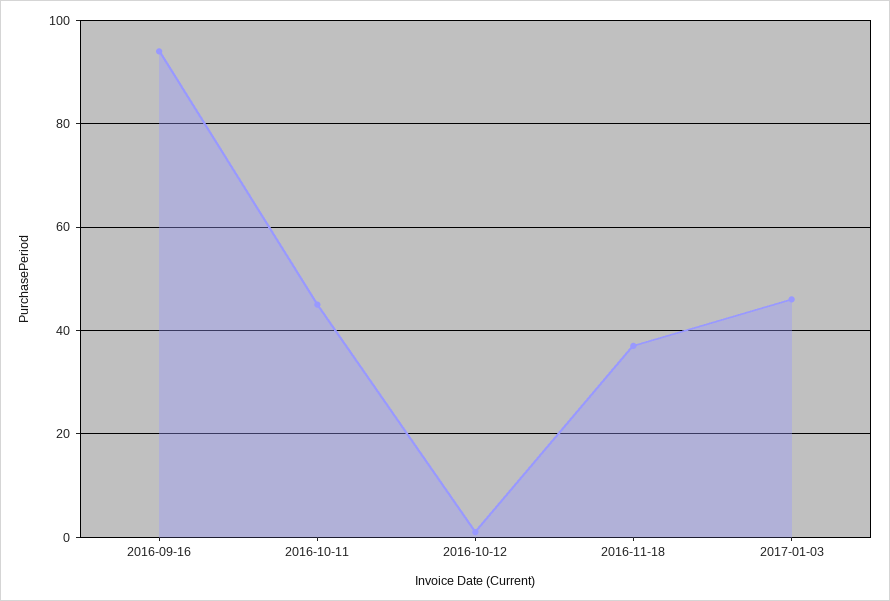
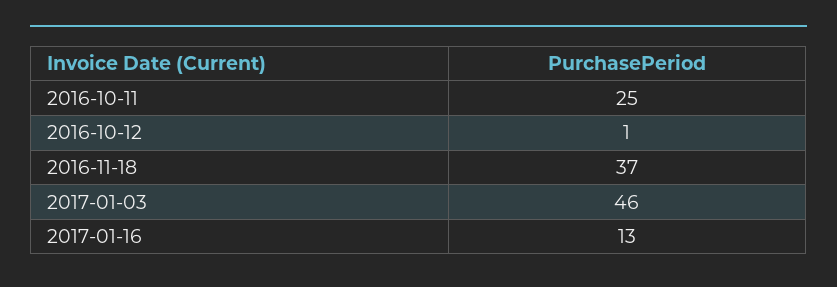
2016-09-16: 95 -> none
2016-10-11: 45 -> 25
2017-01-16: none -> 13

